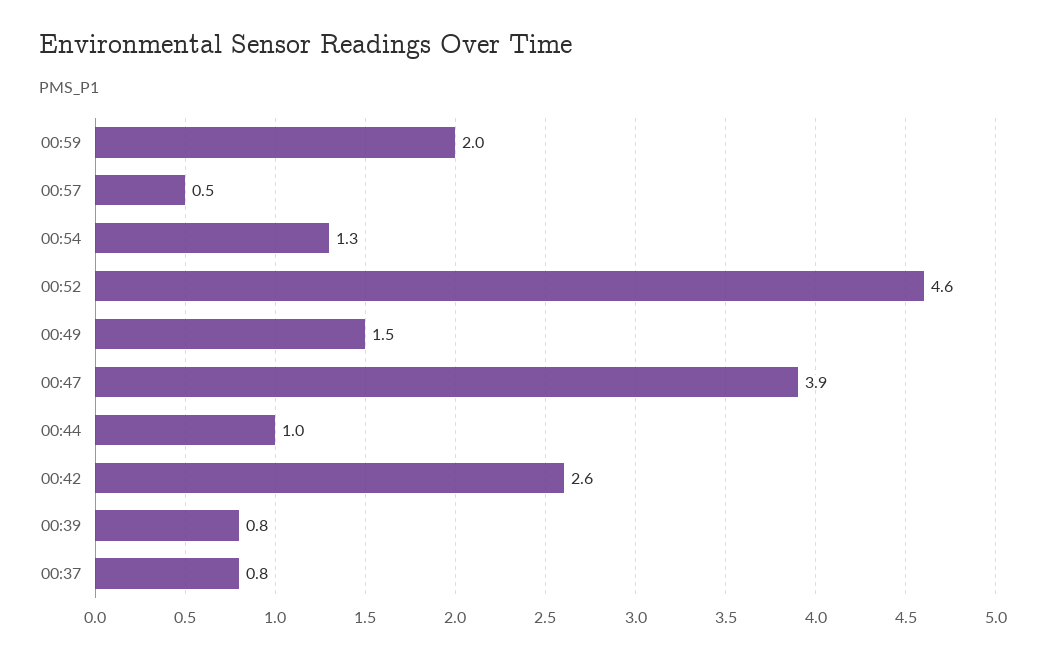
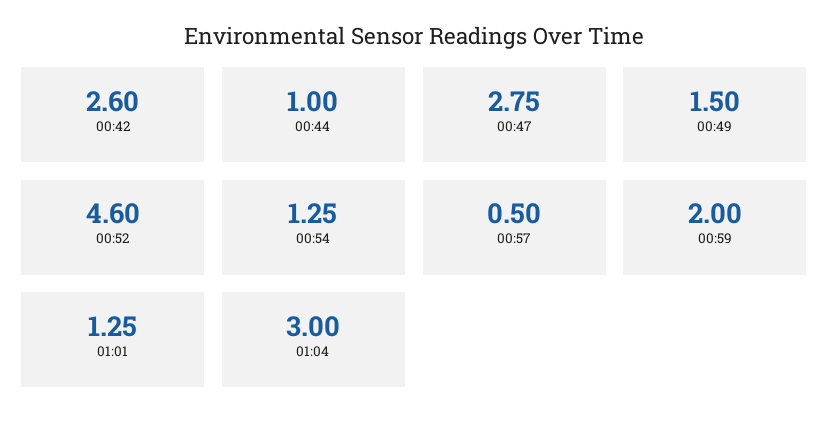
00:47: 3.9 -> 2.75
00:39: 0.8 -> none
00:37: 0.8 -> none
01:01: none -> 1.25
01:04: none -> 3

